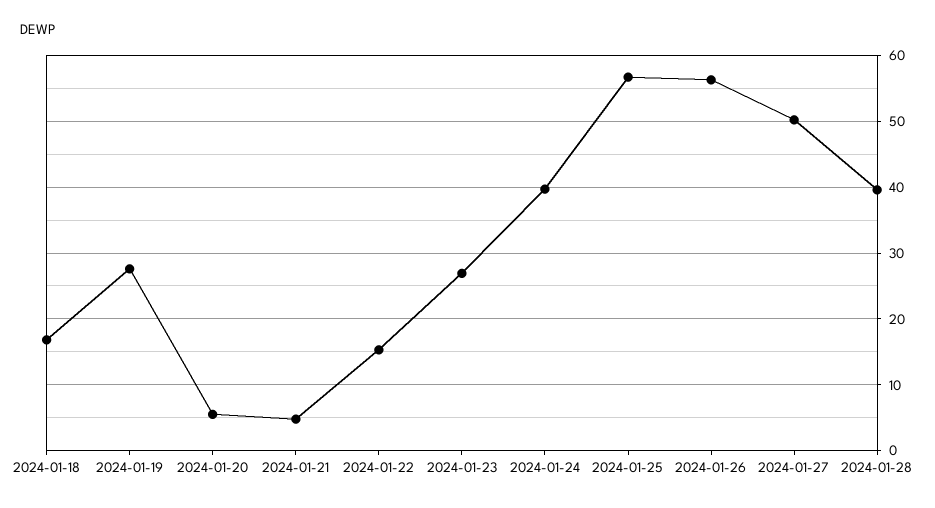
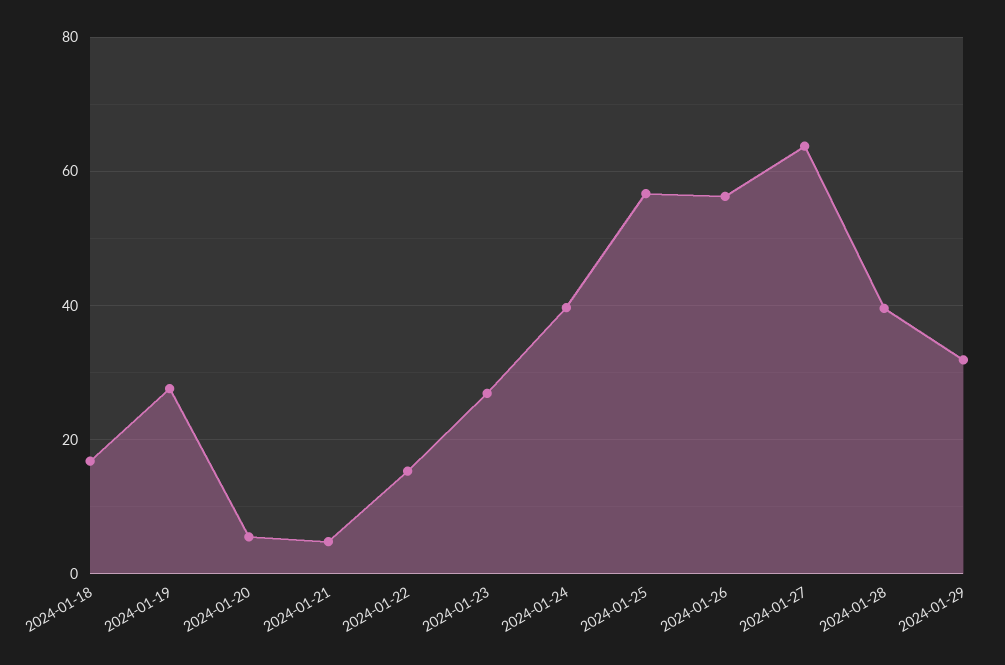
2024-01-27: 50 -> 64
2024-01-29: none -> 32

